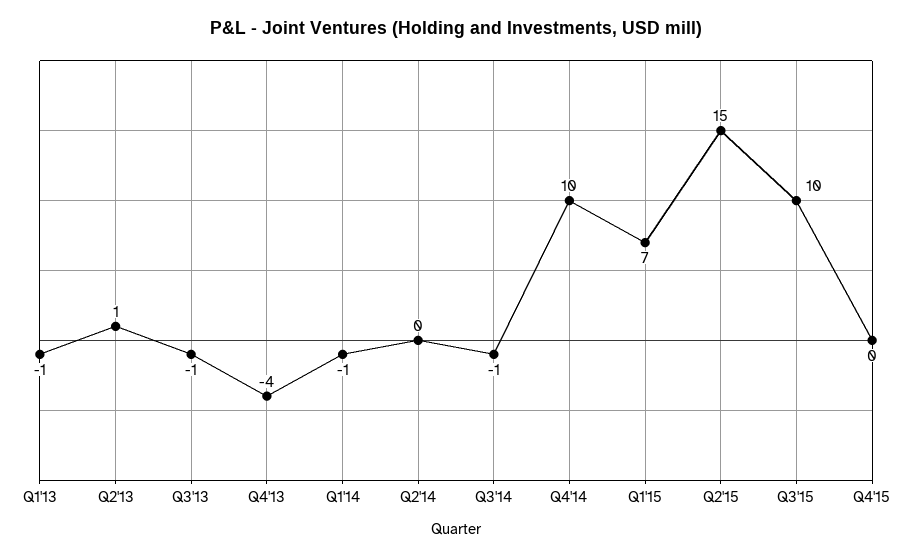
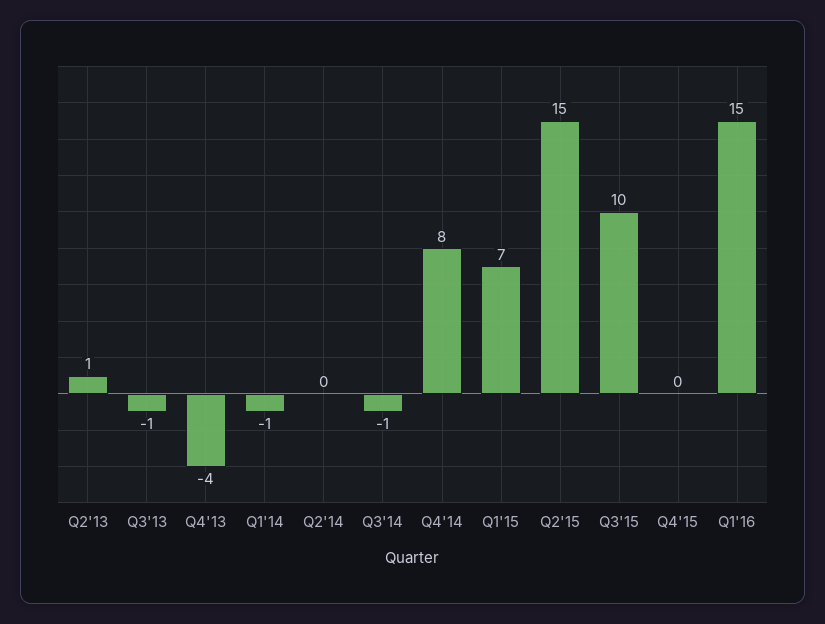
Q1'13: -1 -> none
Q4'14: 10 -> 8
Q1'16: none -> 15

